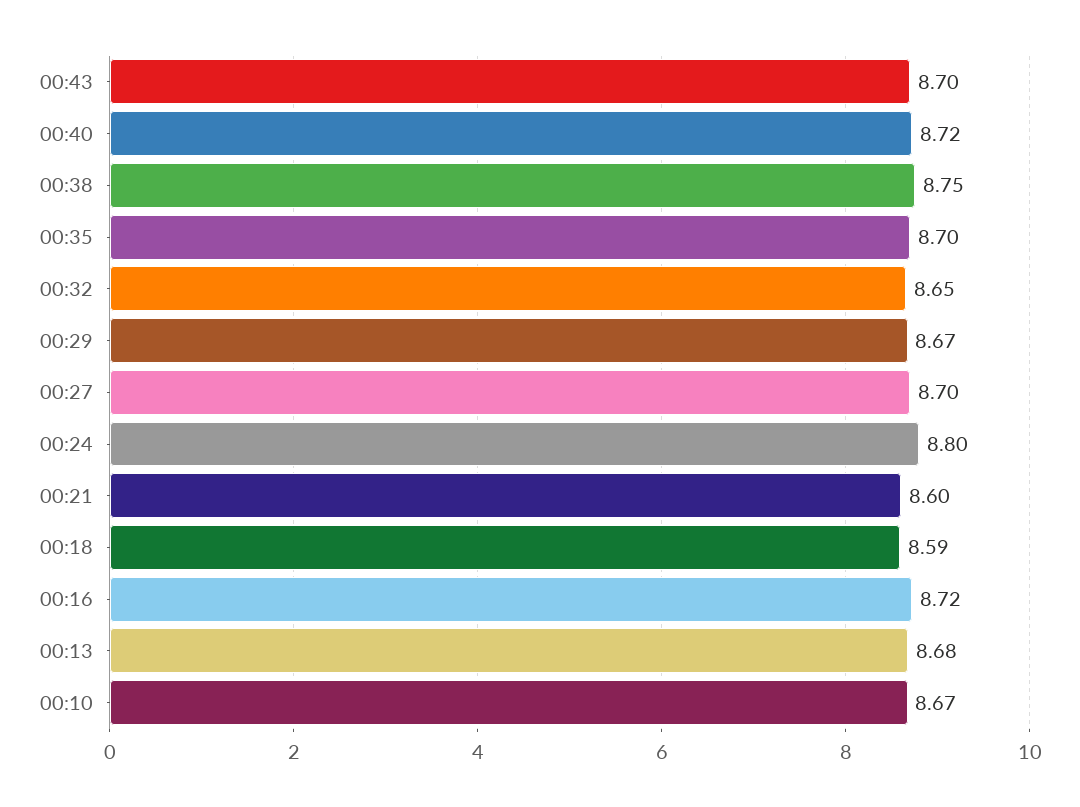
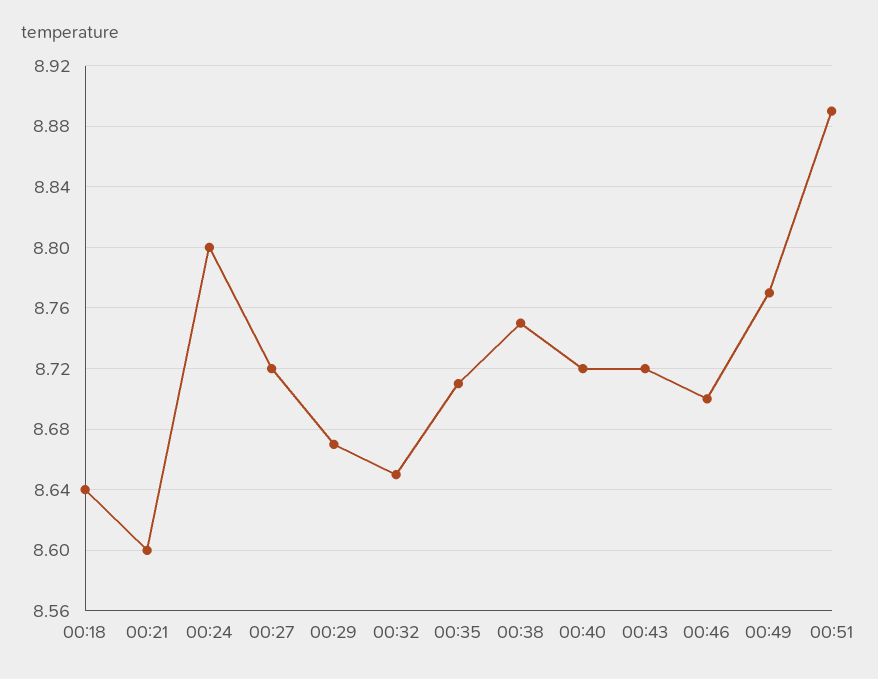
00:43: 8.7 -> 8.72
00:35: 8.7 -> 8.71
00:27: 8.7 -> 8.72
00:18: 8.59 -> 8.64
00:16: 8.72 -> none
00:13: 8.68 -> none
00:10: 8.67 -> none
00:46: none -> 8.7
00:49: none -> 8.77
00:51: none -> 8.89

